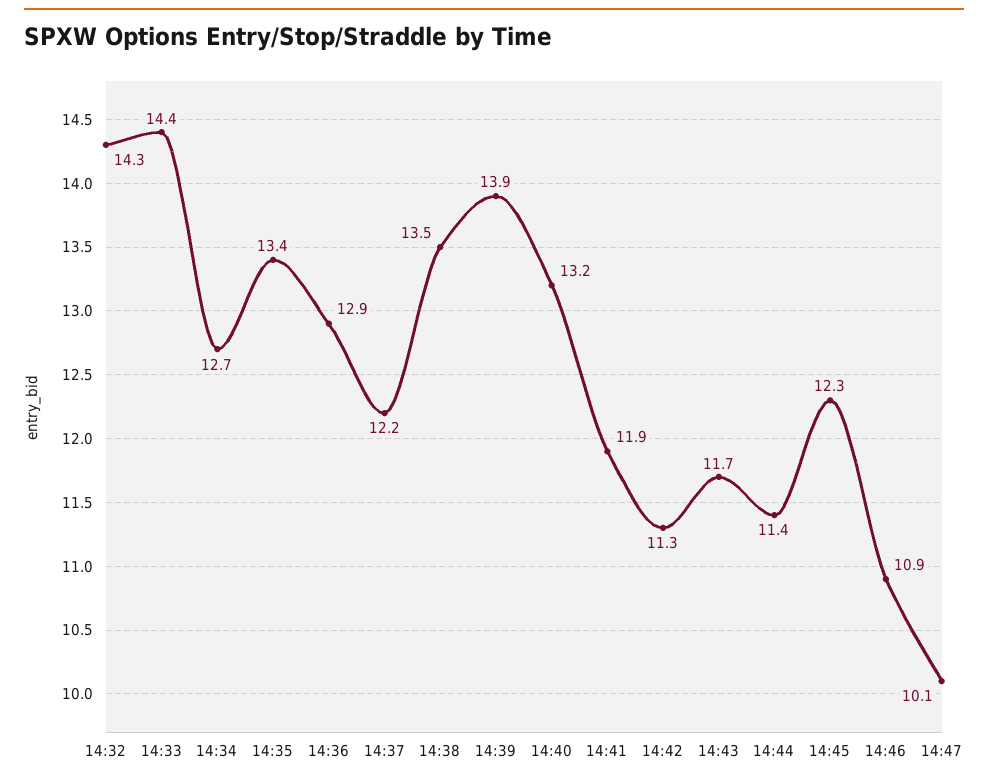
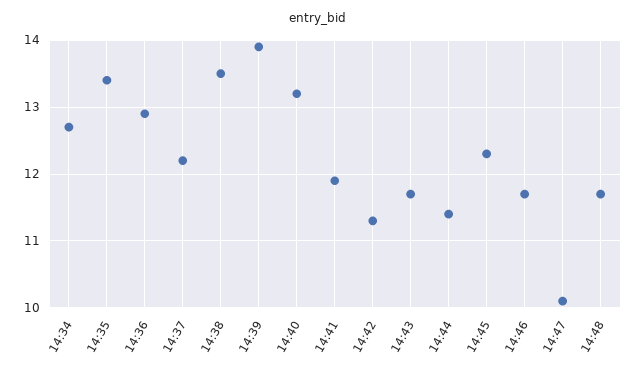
14:32: 14.3 -> none
14:33: 14.4 -> none
14:46: 10.9 -> 11.7
14:48: none -> 11.7

